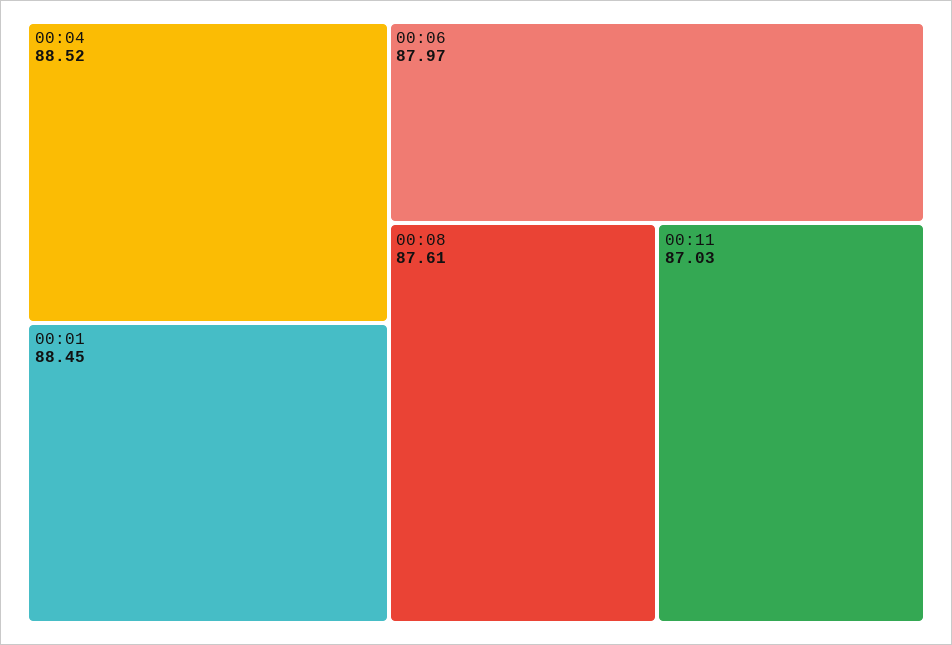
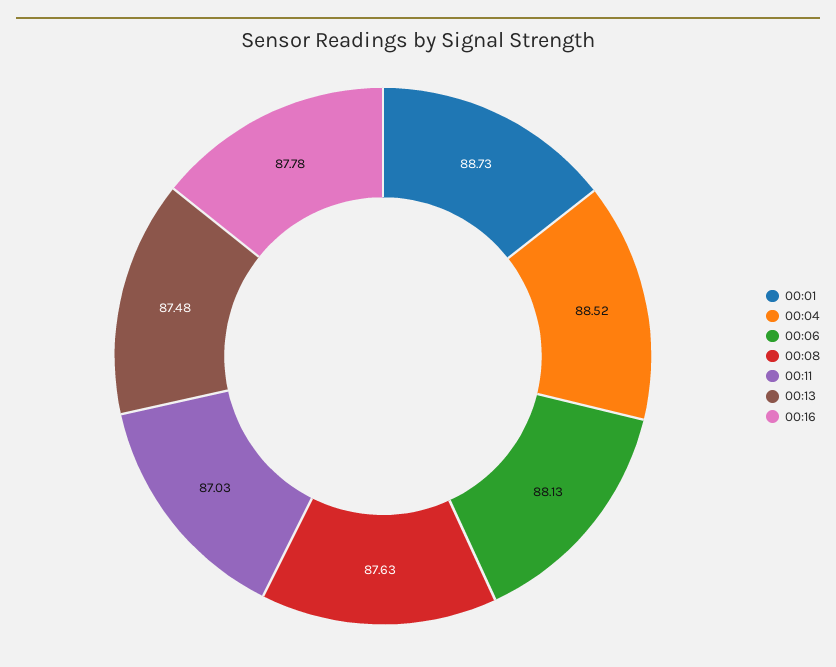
00:01: 88.45 -> 88.73
00:06: 87.97 -> 88.13
00:08: 87.61 -> 87.63
00:13: none -> 87.48
00:16: none -> 87.78

